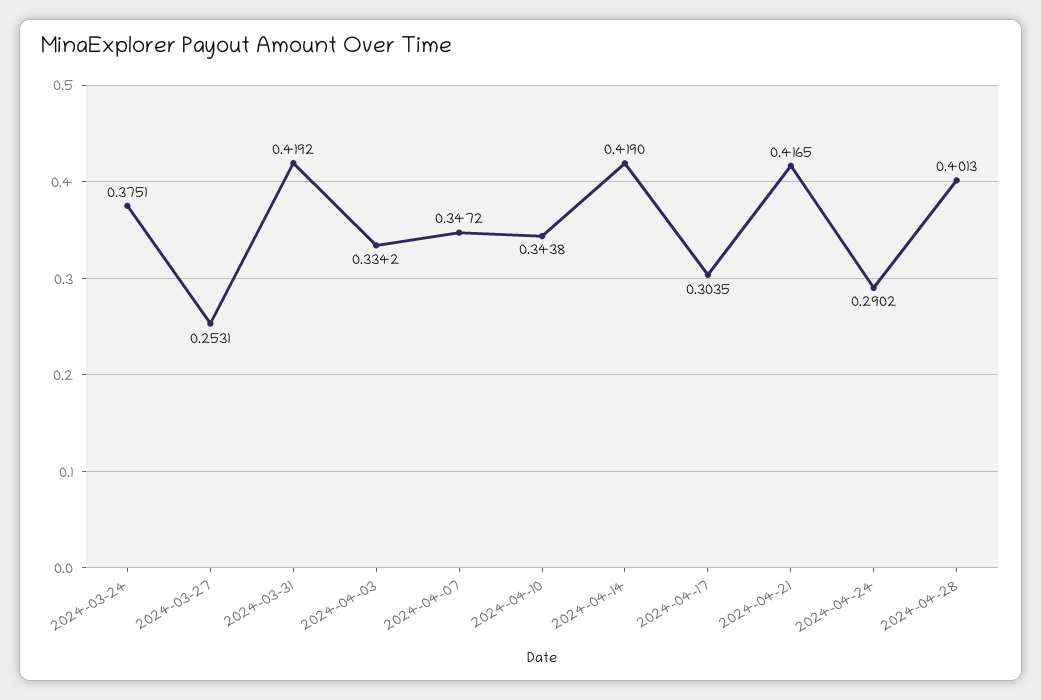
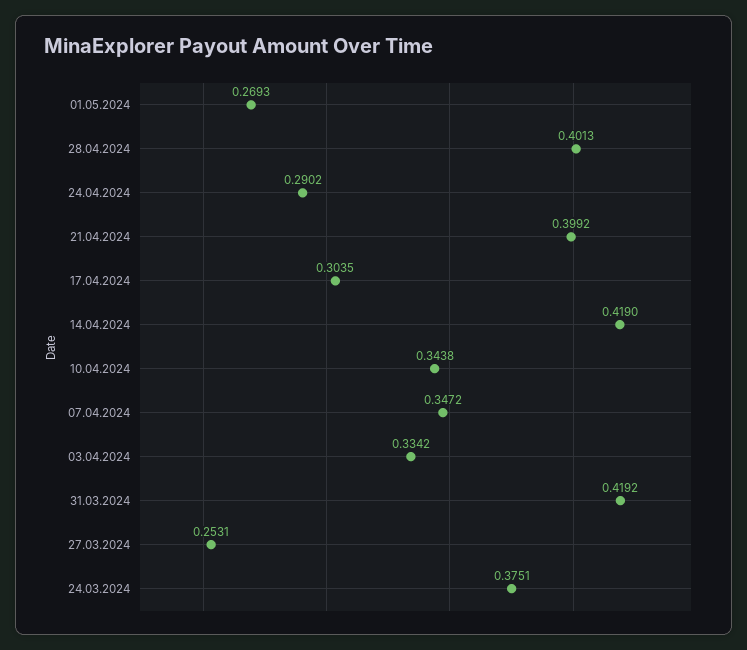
2024-04-21: 0.4165 -> 0.3992
01.05.2024: none -> 0.2693

